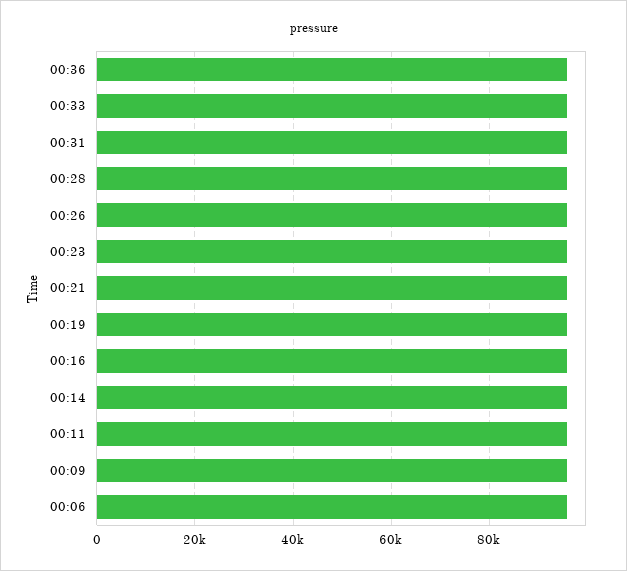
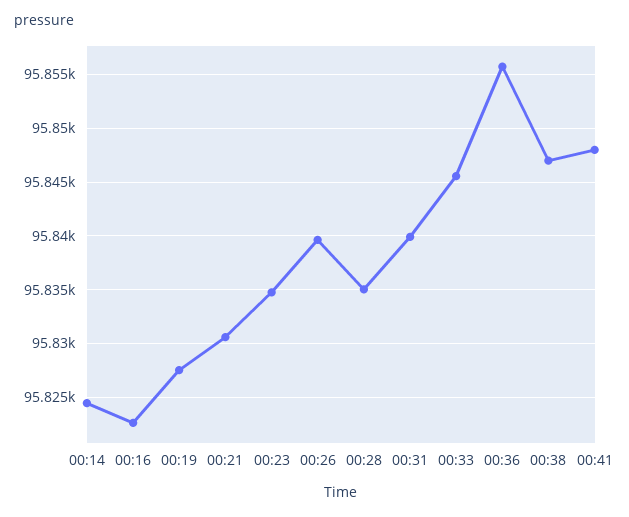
00:11: 96000 -> none
00:09: 96000 -> none
00:06: 96000 -> none
00:38: none -> 95847
00:41: none -> 95848

